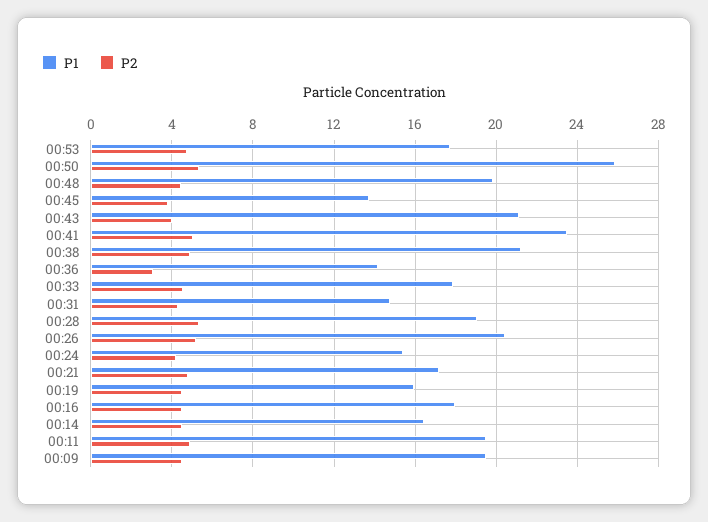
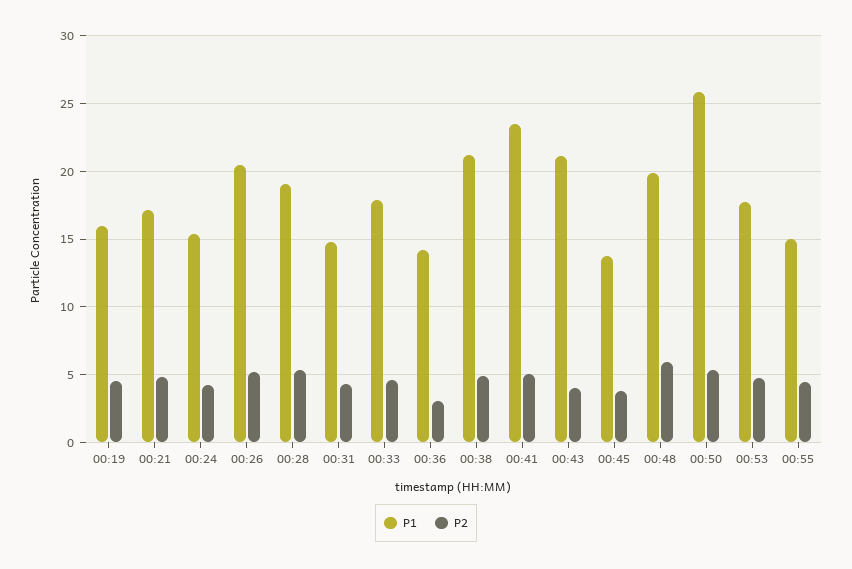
P2, 00:48: 4.5 -> 6
P1, 00:16: 18 -> none
P2, 00:16: 4.5 -> none
P1, 00:14: 16.5 -> none
P2, 00:14: 4.5 -> none
P1, 00:11: 19.5 -> none
P2, 00:11: 5 -> none
P1, 00:09: 19.5 -> none
P2, 00:09: 4.5 -> none
P1, 00:55: none -> 15
P2, 00:55: none -> 4.5

